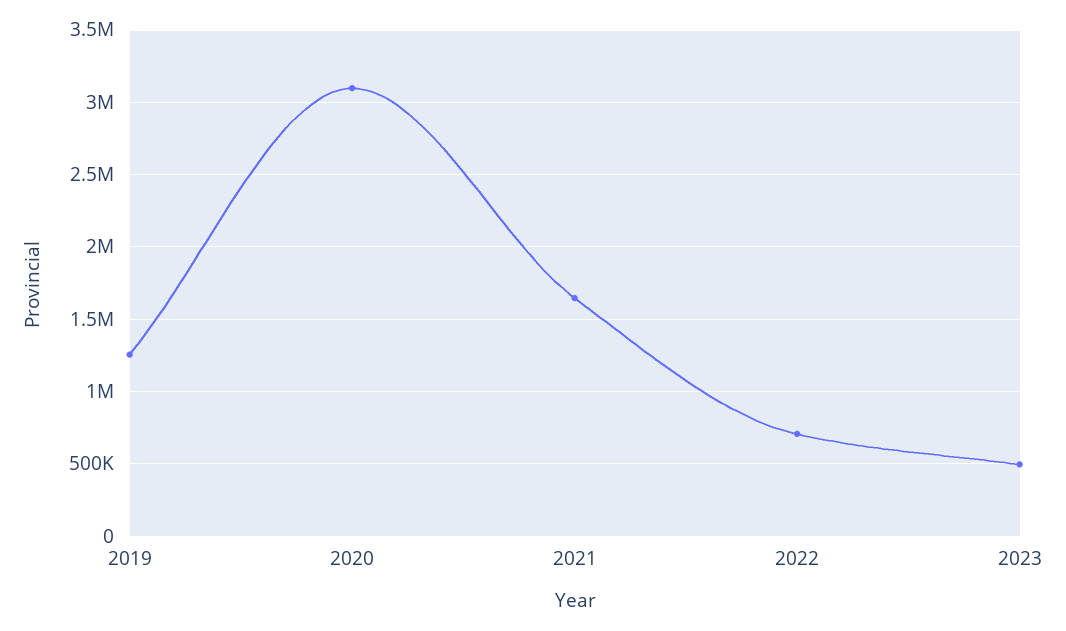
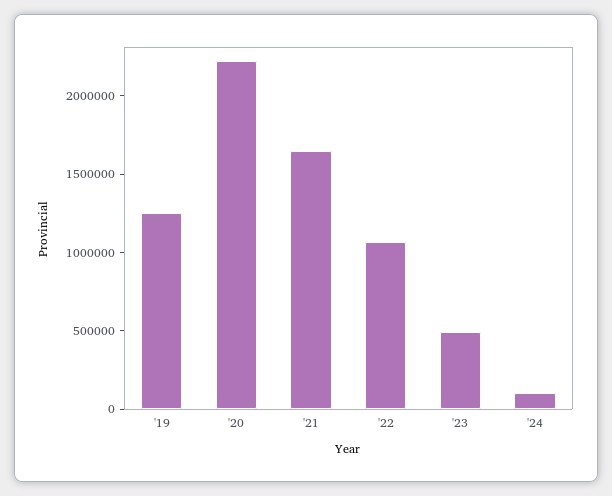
2020: 3100000 -> 2200000
2022: 700000 -> 1100000
'24: none -> 100000

